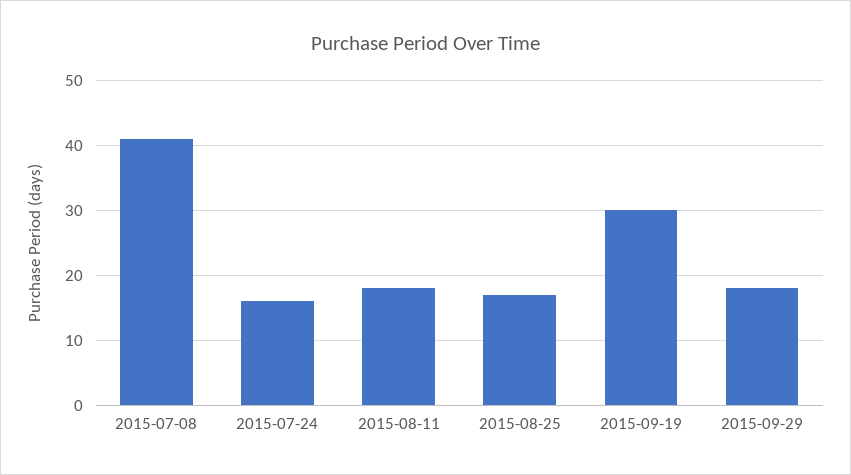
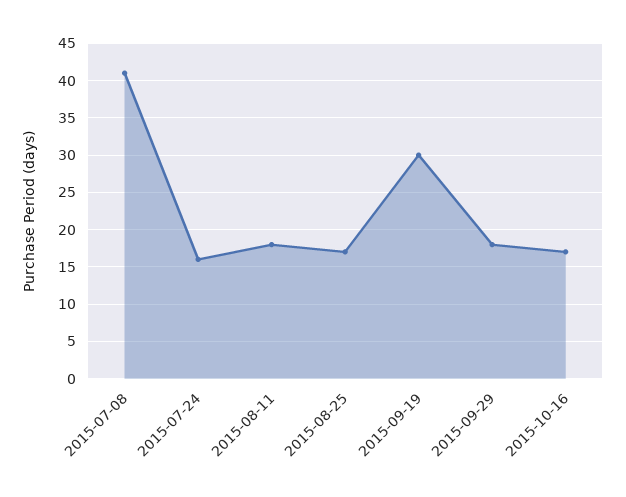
2015-10-16: none -> 17

